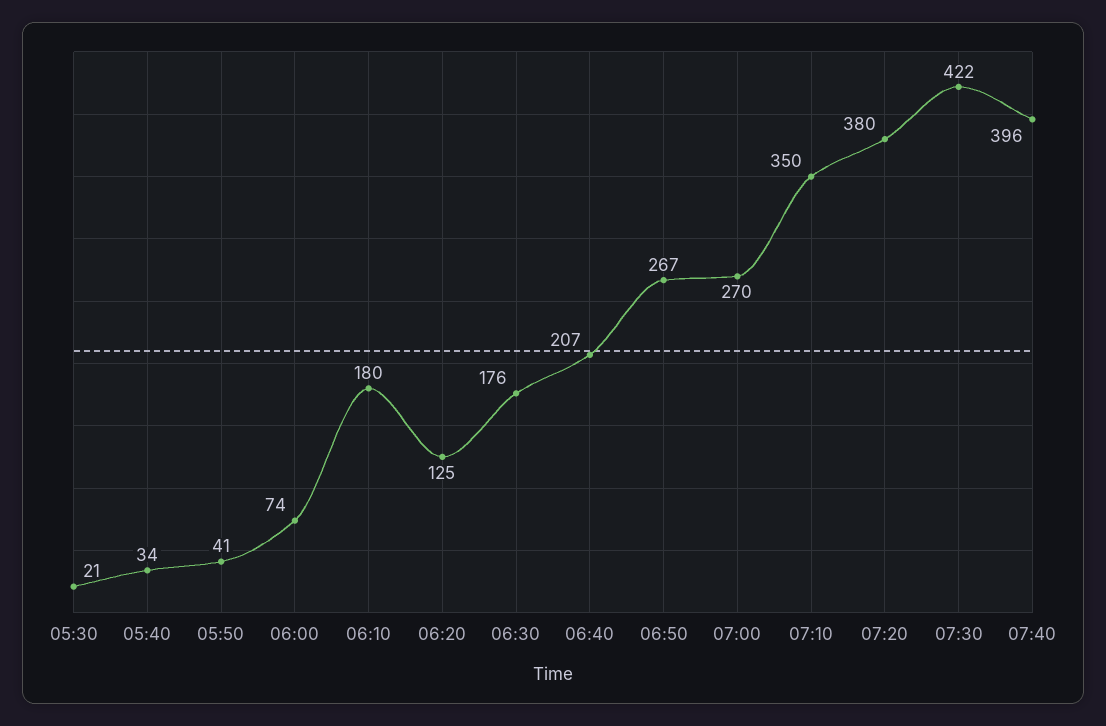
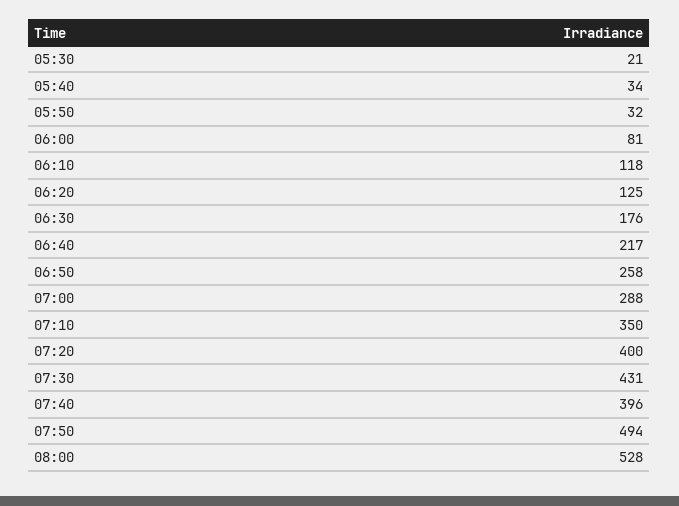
05:50: 41 -> 32
06:00: 74 -> 81
06:10: 180 -> 118
06:40: 207 -> 217
06:50: 267 -> 258
07:00: 270 -> 288
07:20: 380 -> 400
07:30: 422 -> 431
07:50: none -> 494
08:00: none -> 528

